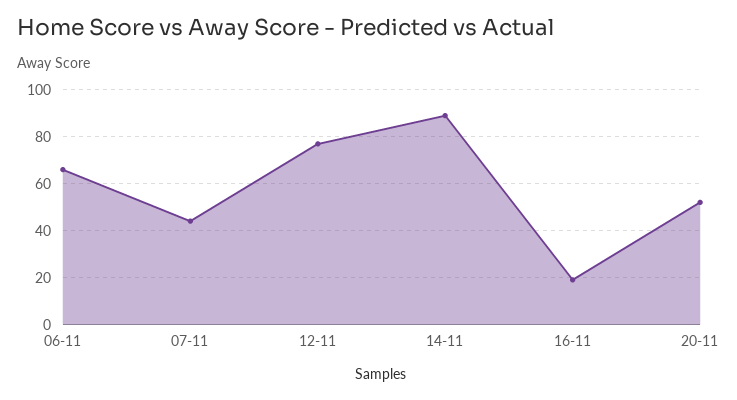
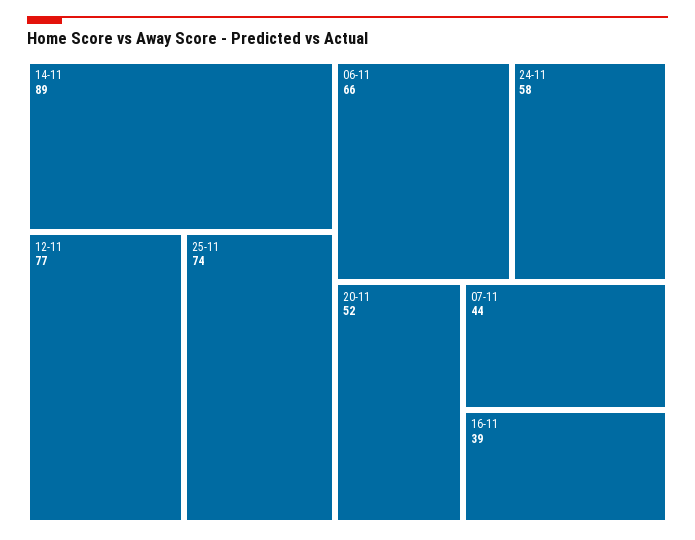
16-11: 20 -> 39
25-11: none -> 74
24-11: none -> 58

